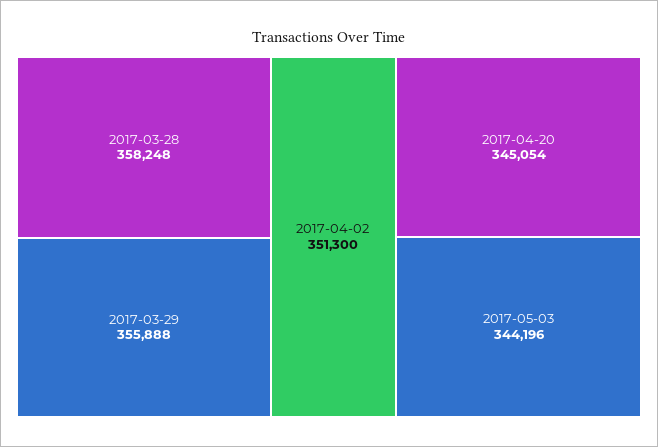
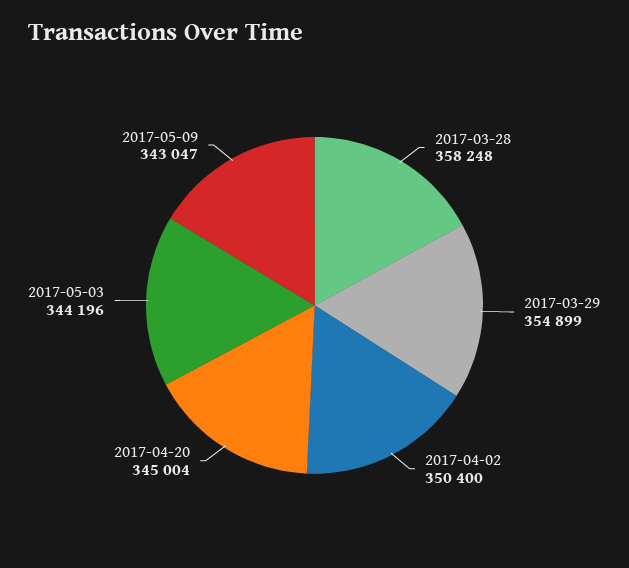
2017-03-29: 355888 -> 354899
2017-04-02: 351300 -> 350400
2017-04-20: 345054 -> 345004
2017-05-09: none -> 343047

